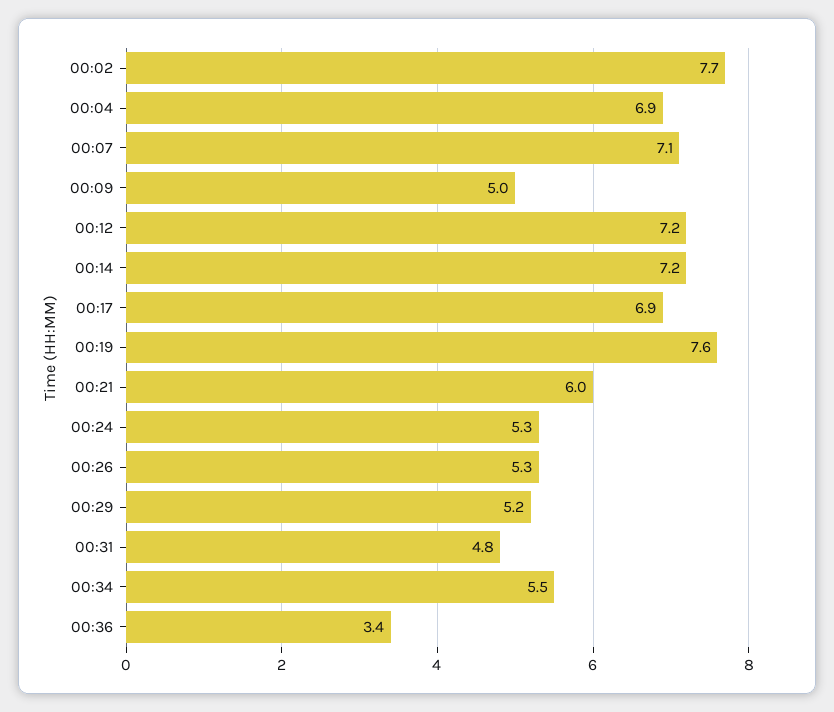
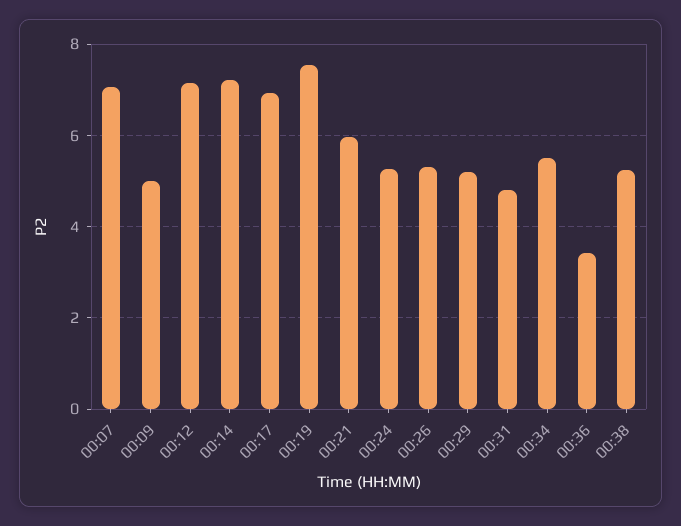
00:02: 7.7 -> none
00:04: 6.9 -> none
00:38: none -> 5.2

